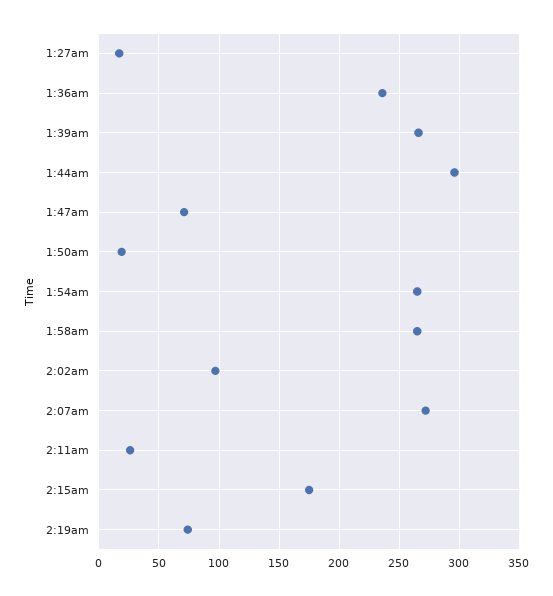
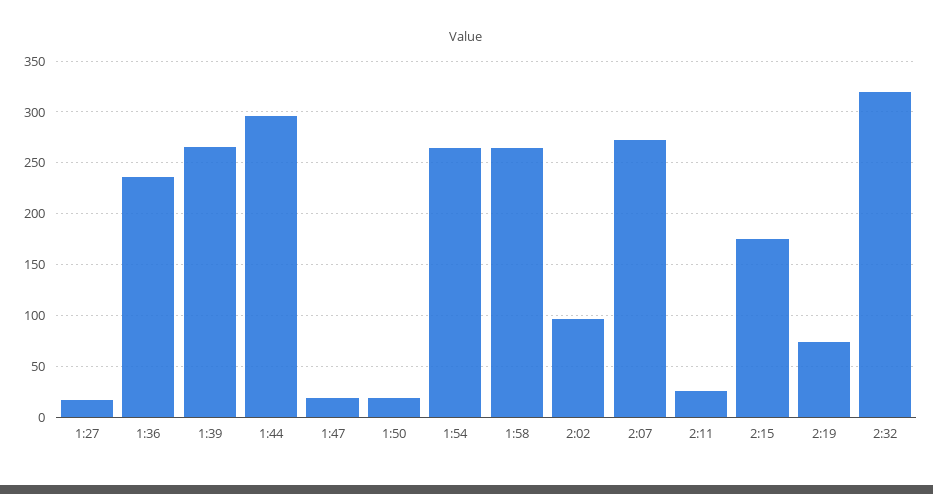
1:47am: 70 -> 20
2:32: none -> 320

